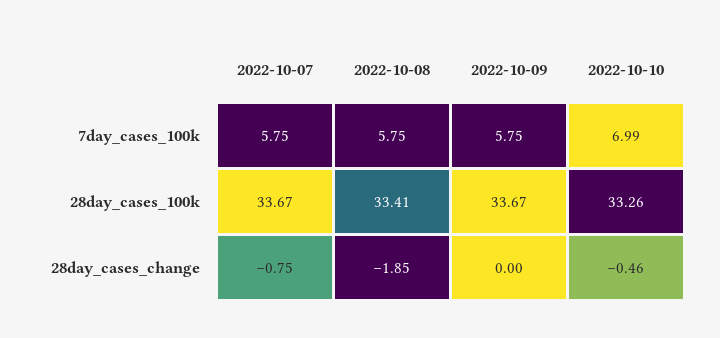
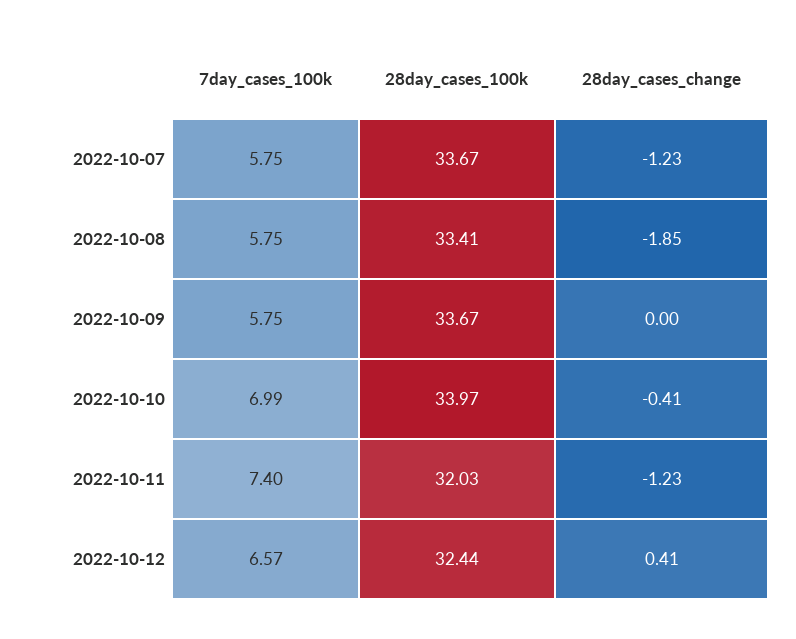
2022-10-10, 28day_cases_100k: 33.26 -> 33.97
2022-10-07, 28day_cases_change: -0.75 -> -1.23
2022-10-10, 28day_cases_change: -0.46 -> -0.41
2022-10-11, 7day_cases_100k: none -> 7.4
2022-10-11, 28day_cases_100k: none -> 32.03
2022-10-11, 28day_cases_change: none -> -1.23
2022-10-12, 7day_cases_100k: none -> 6.57
2022-10-12, 28day_cases_100k: none -> 32.44
2022-10-12, 28day_cases_change: none -> 0.41

